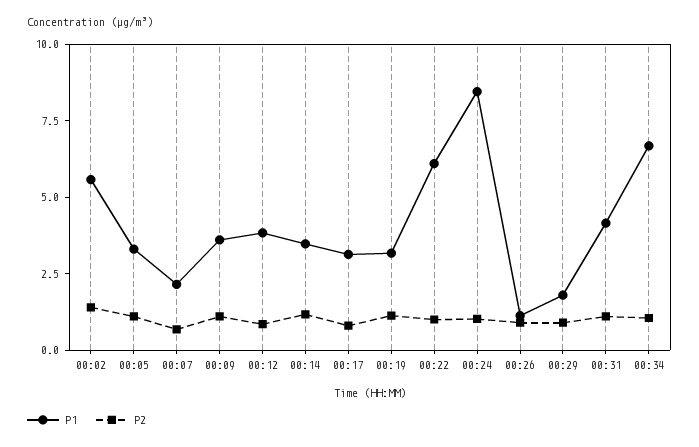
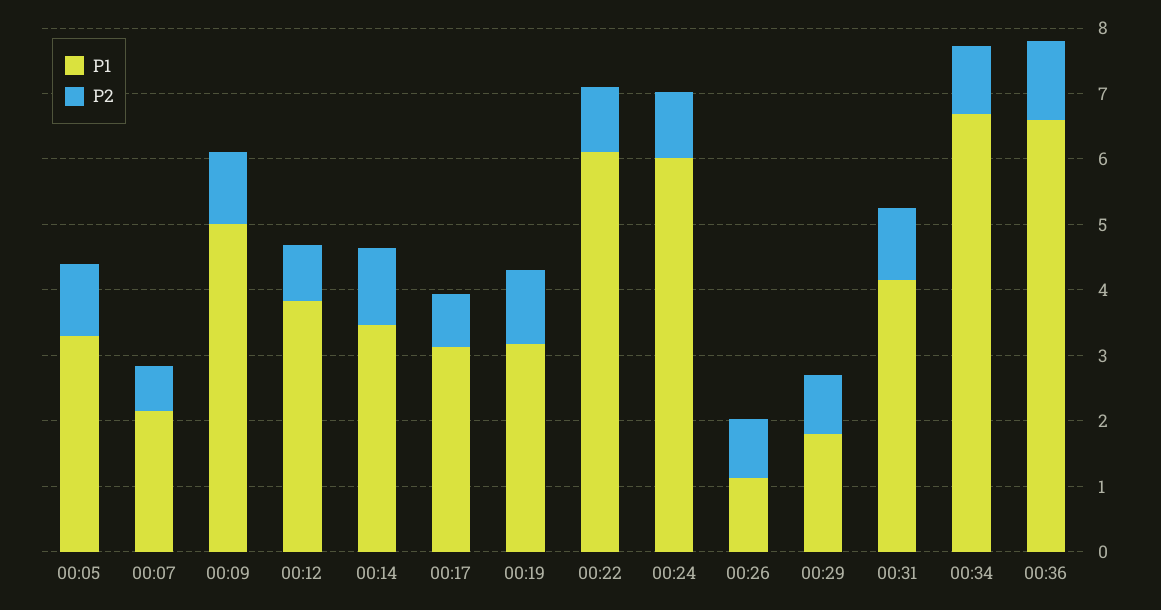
P1, 00:02: 5.5 -> none
P2, 00:02: 1.5 -> none
P1, 00:09: 3.5 -> 5
P1, 00:24: 8.5 -> 6
P1, 00:36: none -> 6.6
P2, 00:36: none -> 1.2

